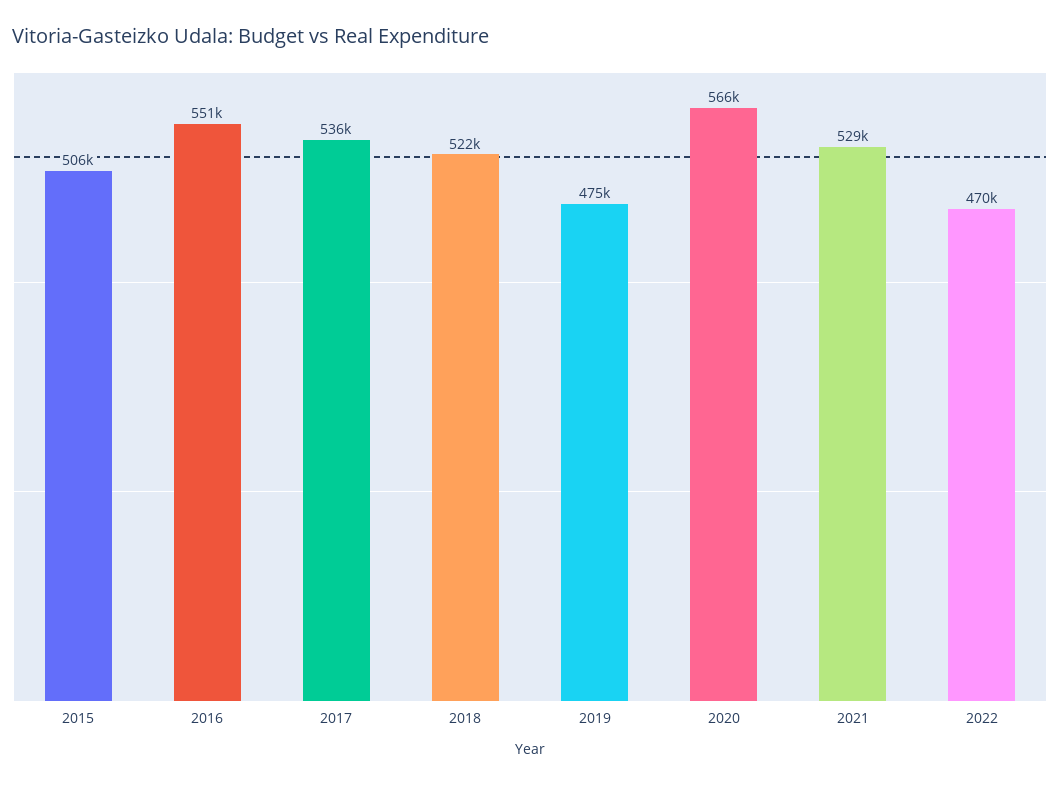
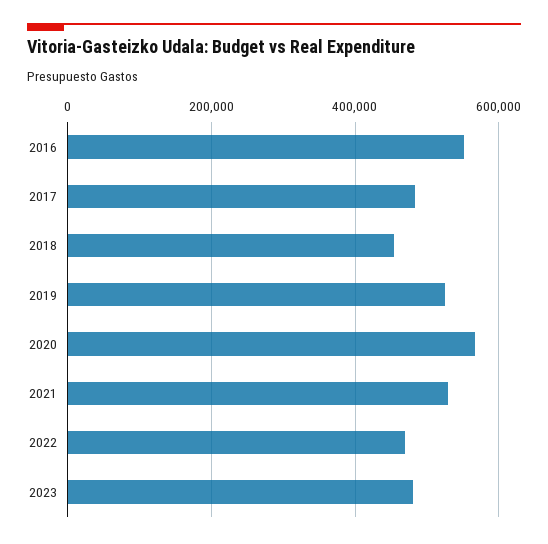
2015: 506000 -> none
2017: 536000 -> 480000
2018: 522000 -> 460000
2019: 475000 -> 520000
2023: none -> 480000

